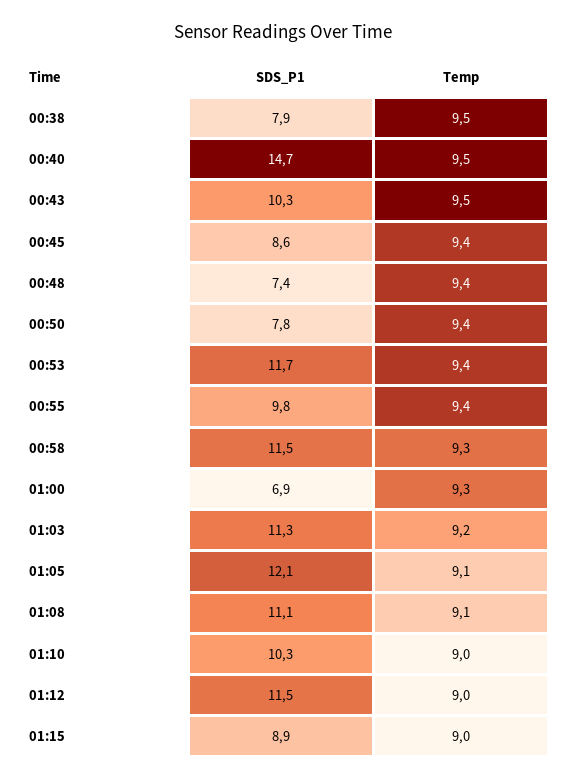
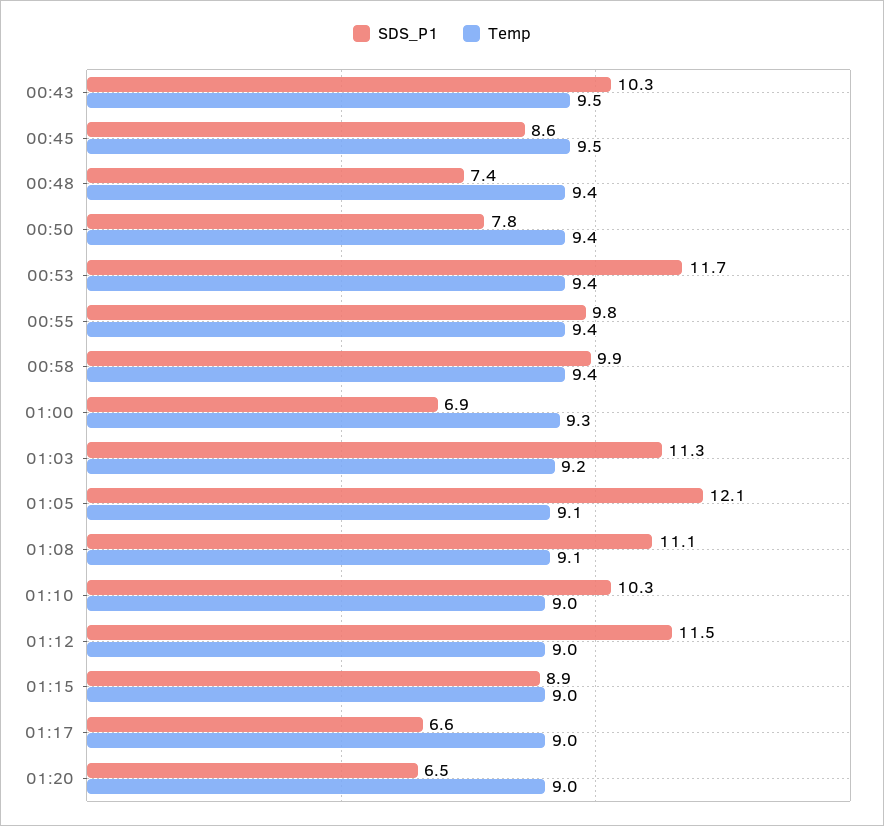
SDS_P1, 00:38: 7.9 -> none
Temp, 00:38: 9.5 -> none
SDS_P1, 00:40: 14.7 -> none
Temp, 00:40: 9.5 -> none
Temp, 00:45: 9.4 -> 9.5
SDS_P1, 00:58: 11.5 -> 9.9
Temp, 00:58: 9.3 -> 9.4
SDS_P1, 01:17: none -> 6.6
Temp, 01:17: none -> 9
SDS_P1, 01:20: none -> 6.5
Temp, 01:20: none -> 9

